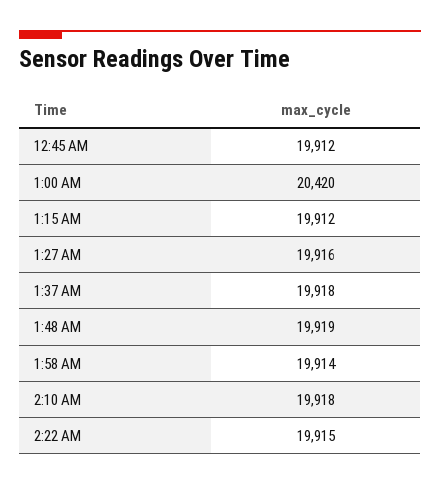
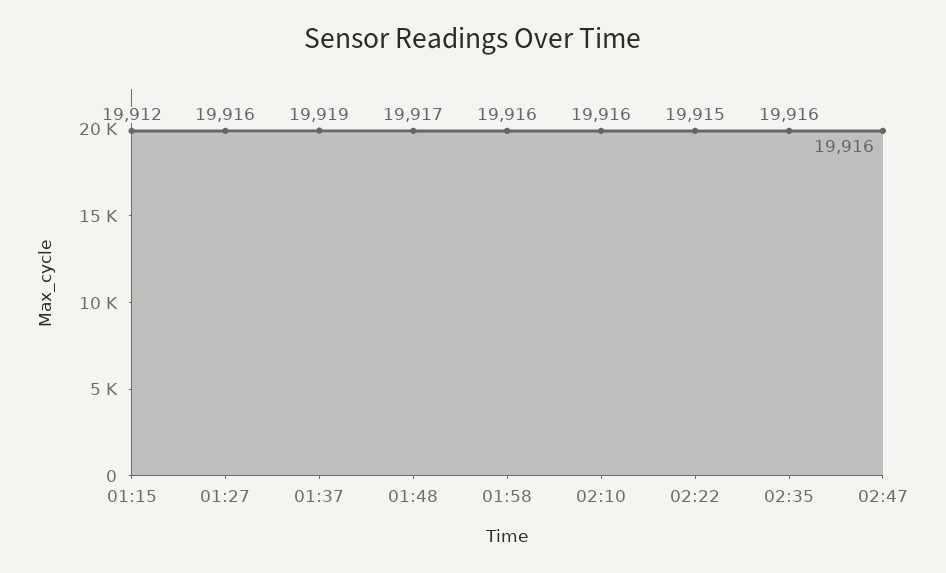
12:45 AM: 19912 -> none
1:00 AM: 20420 -> none
1:37 AM: 19918 -> 19919
1:48 AM: 19919 -> 19917
1:58 AM: 19914 -> 19916
2:10 AM: 19918 -> 19916
02:35: none -> 19916
02:47: none -> 19916

